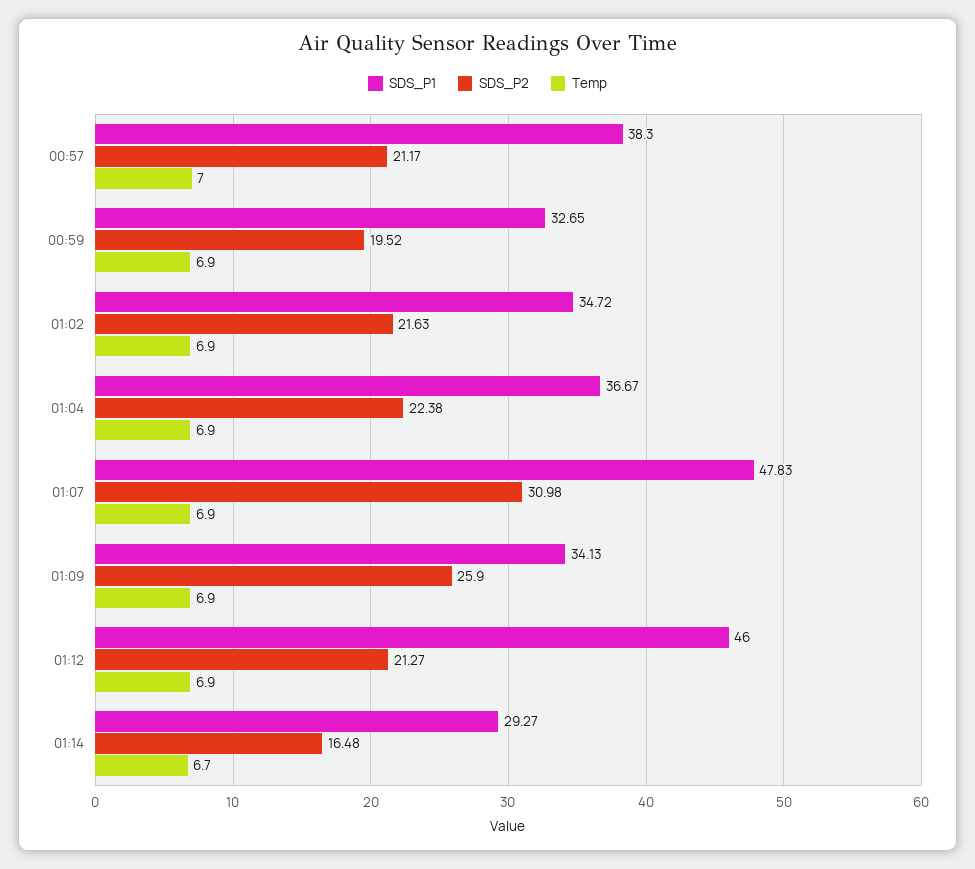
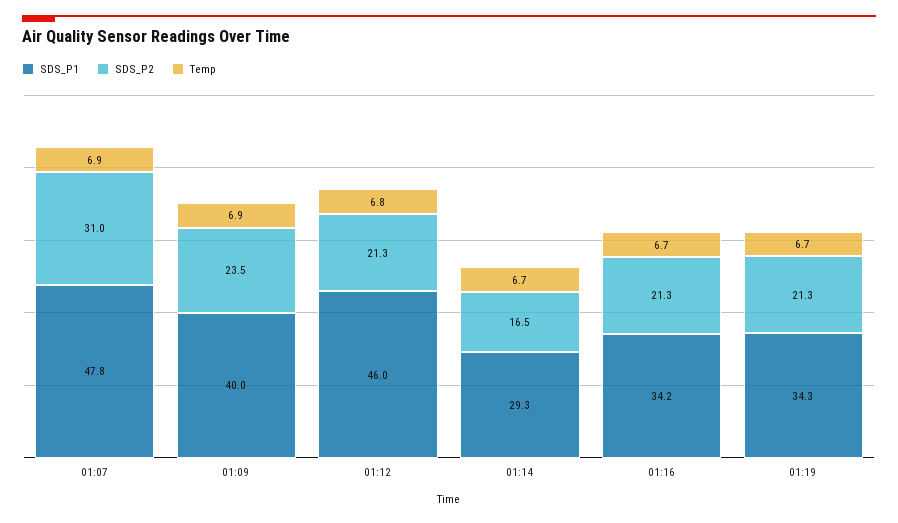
SDS_P1, 00:57: 38.3 -> none
SDS_P2, 00:57: 21.17 -> none
Temp, 00:57: 7 -> none
SDS_P1, 00:59: 32.65 -> none
SDS_P2, 00:59: 19.52 -> none
Temp, 00:59: 6.9 -> none
SDS_P1, 01:02: 34.72 -> none
SDS_P2, 01:02: 21.63 -> none
Temp, 01:02: 6.9 -> none
SDS_P1, 01:04: 36.67 -> none
SDS_P2, 01:04: 22.38 -> none
Temp, 01:04: 6.9 -> none
SDS_P1, 01:09: 34.13 -> 40
SDS_P2, 01:09: 25.9 -> 23.5
Temp, 01:12: 6.9 -> 6.8
SDS_P1, 01:16: none -> 34.2
SDS_P2, 01:16: none -> 21.3
Temp, 01:16: none -> 6.7
SDS_P1, 01:19: none -> 34.3
SDS_P2, 01:19: none -> 21.3
Temp, 01:19: none -> 6.7

